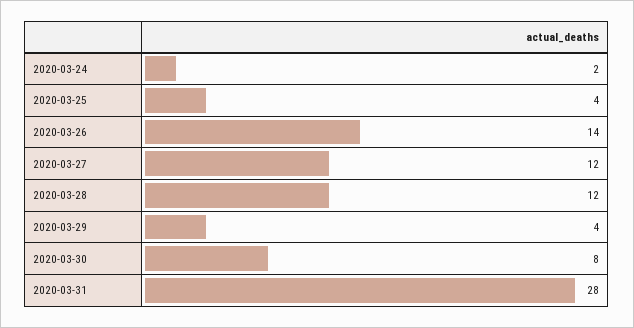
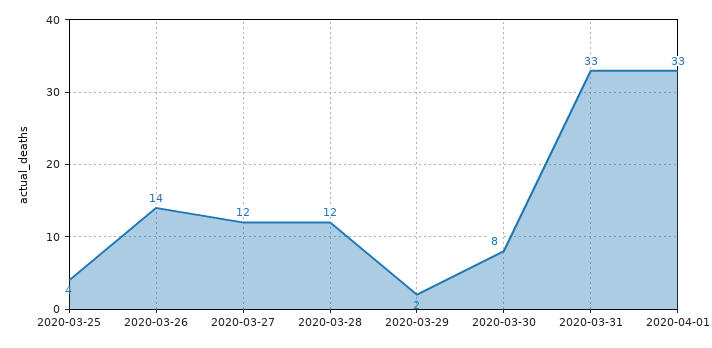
2020-03-24: 2 -> none
2020-03-29: 4 -> 2
2020-03-31: 28 -> 33
2020-04-01: none -> 33

